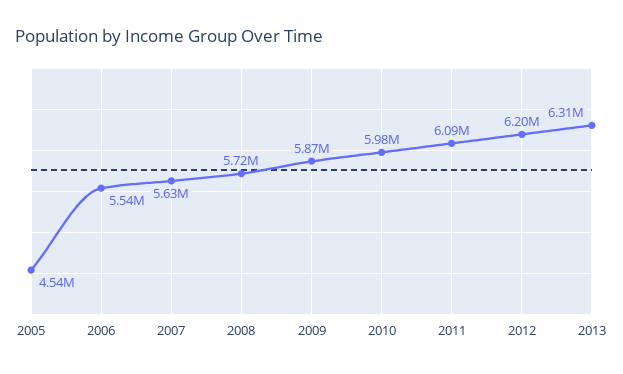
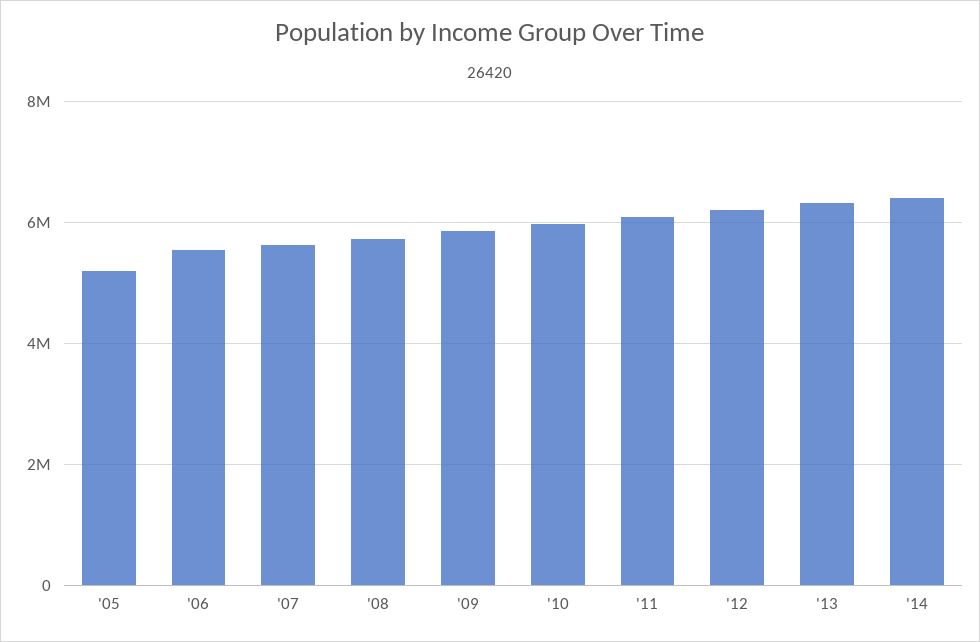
2005: 4540000 -> 5200000
'14: none -> 6400000

